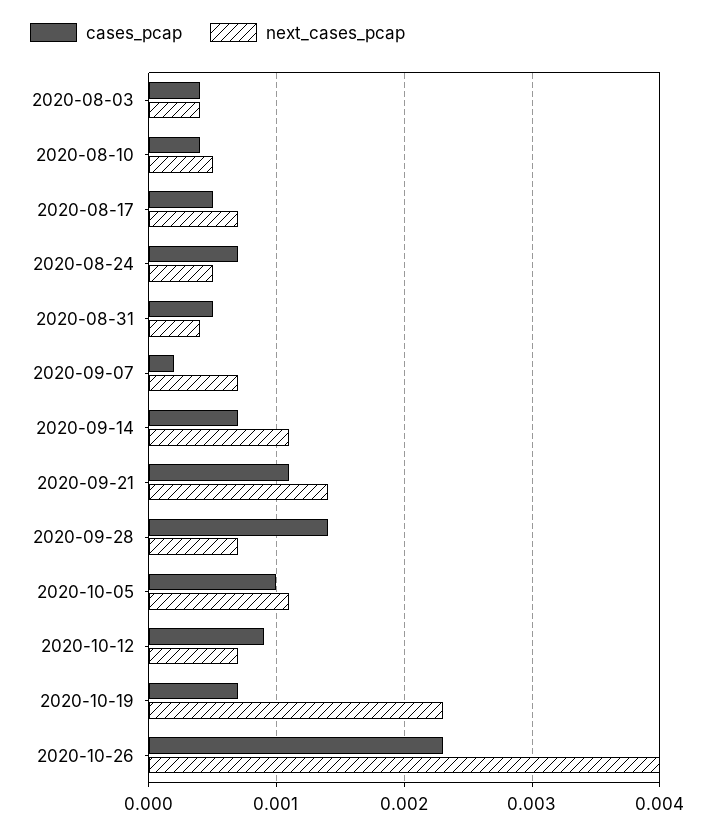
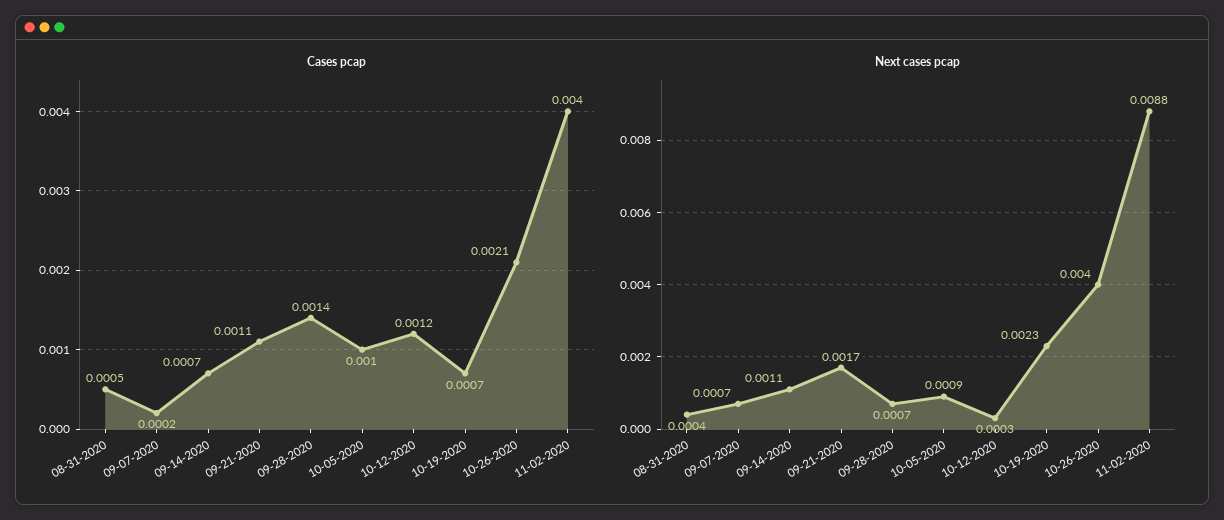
cases_pcap, 2020-08-03: 0.0004 -> none
next_cases_pcap, 2020-08-03: 0.0004 -> none
cases_pcap, 2020-08-10: 0.0004 -> none
next_cases_pcap, 2020-08-10: 0.0005 -> none
cases_pcap, 2020-08-17: 0.0005 -> none
next_cases_pcap, 2020-08-17: 0.0007 -> none
cases_pcap, 2020-08-24: 0.0007 -> none
next_cases_pcap, 2020-08-24: 0.0005 -> none
next_cases_pcap, 2020-09-21: 0.0014 -> 0.0017
next_cases_pcap, 2020-10-05: 0.0011 -> 0.0009
cases_pcap, 2020-10-12: 0.0009 -> 0.0012
next_cases_pcap, 2020-10-12: 0.0007 -> 0.0003
cases_pcap, 2020-10-26: 0.0023 -> 0.0021
cases_pcap, 11-02-2020: none -> 0.004
next_cases_pcap, 11-02-2020: none -> 0.0088

